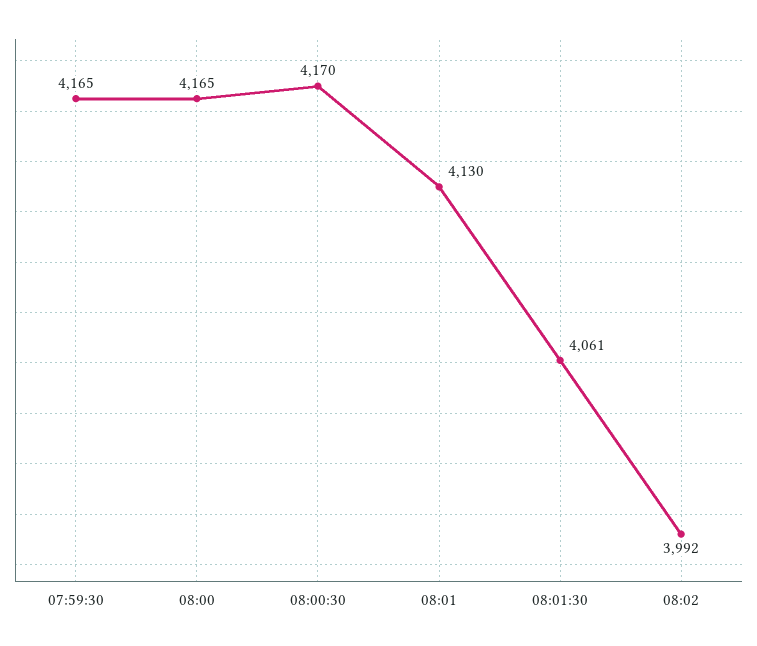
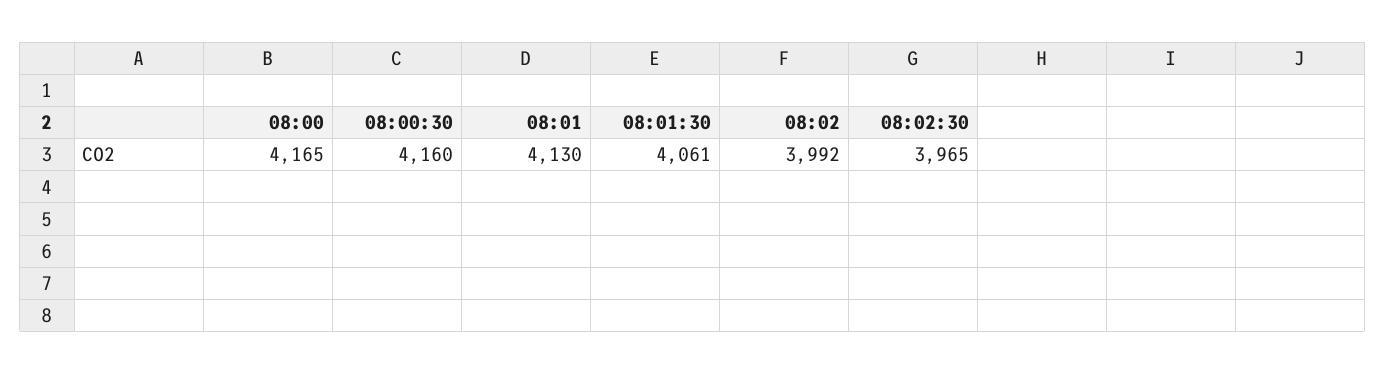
07:59:30: 4165 -> none
08:00:30: 4170 -> 4160
08:02:30: none -> 3965

